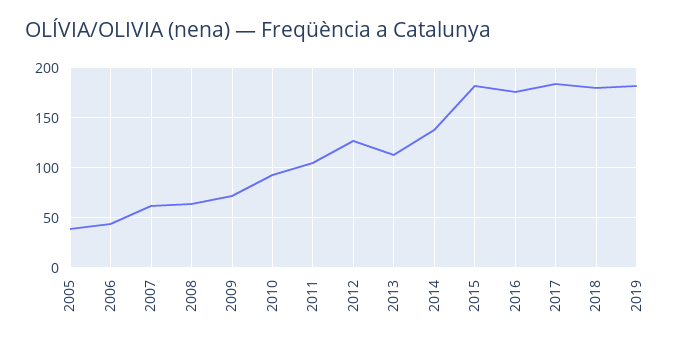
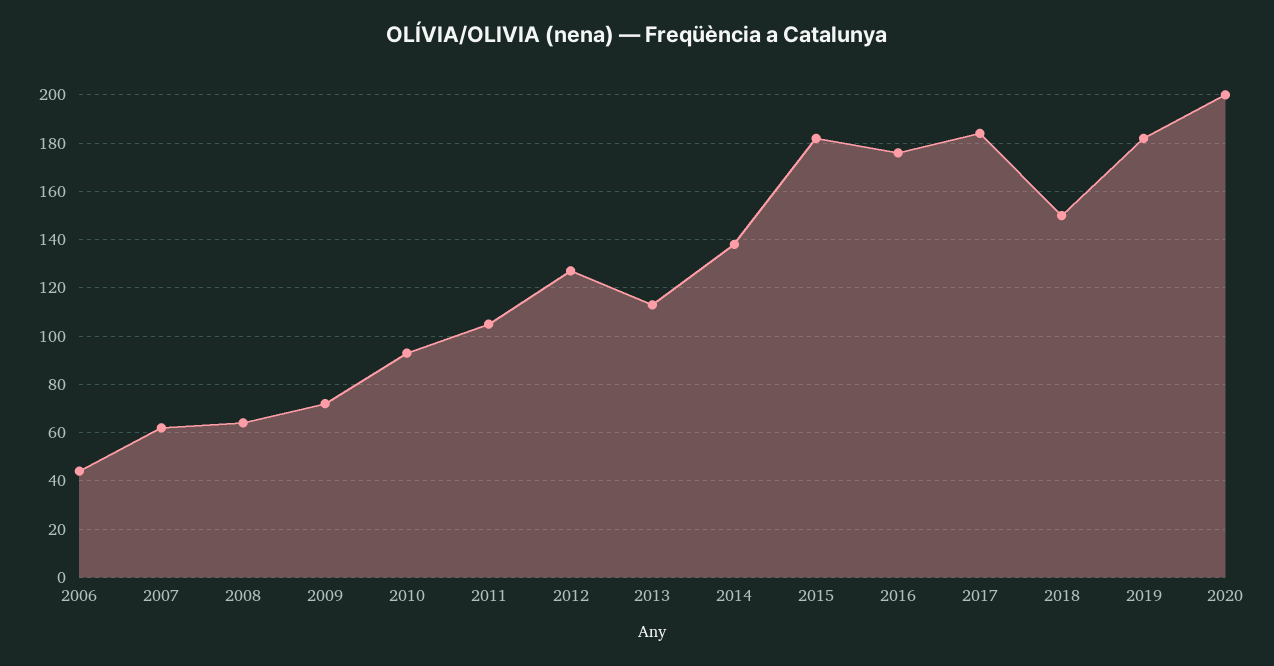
2005: 40 -> none
2018: 180 -> 150
2020: none -> 200

